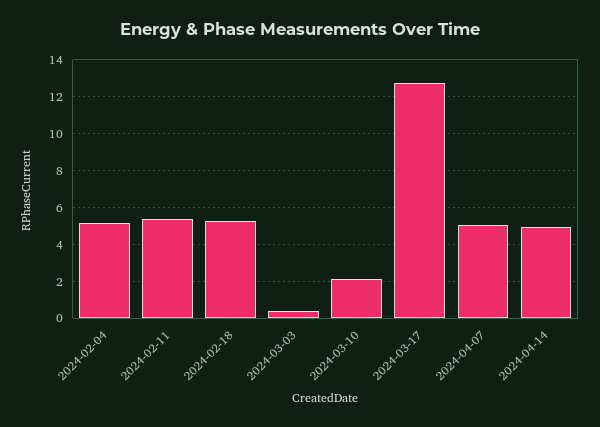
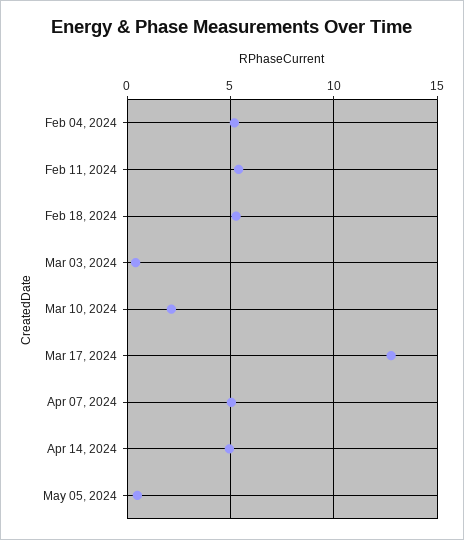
May 05, 2024: none -> 0.5

